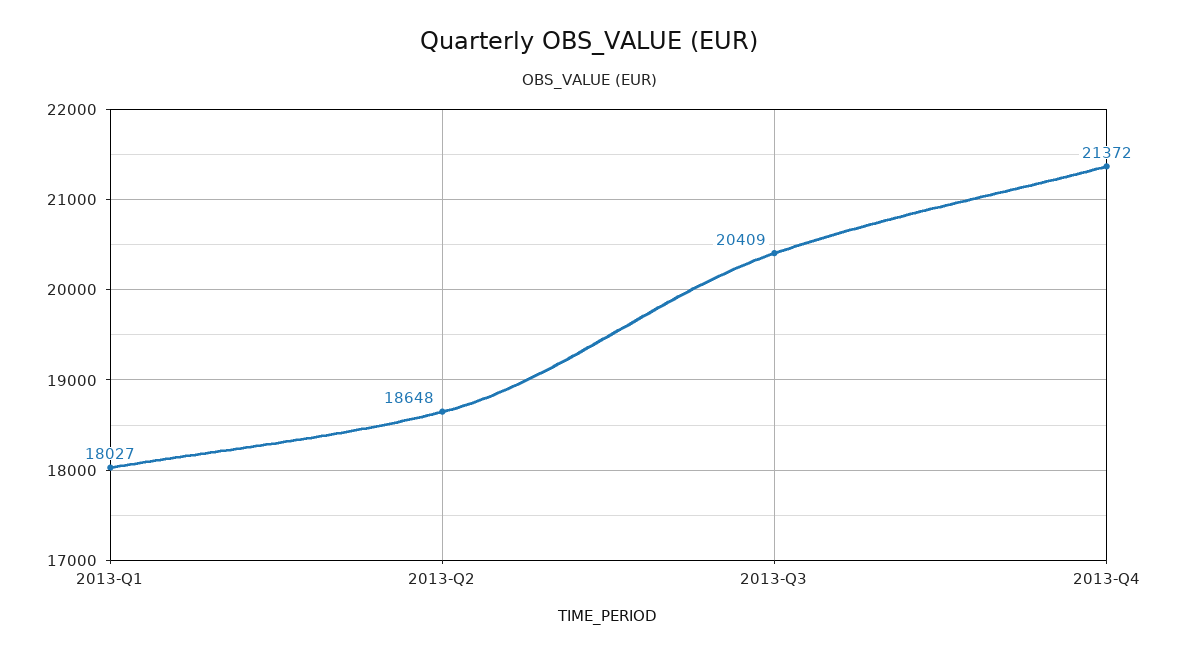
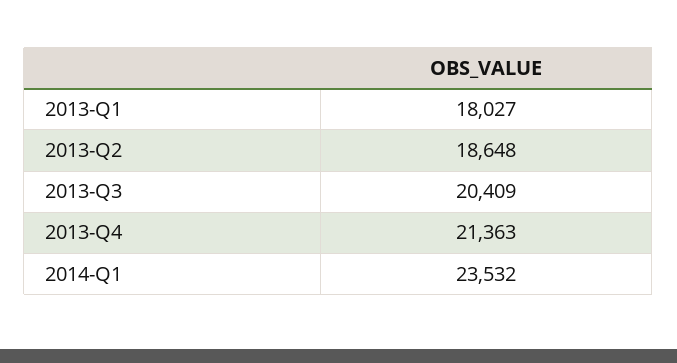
2013-Q4: 21372 -> 21363
2014-Q1: none -> 23532

